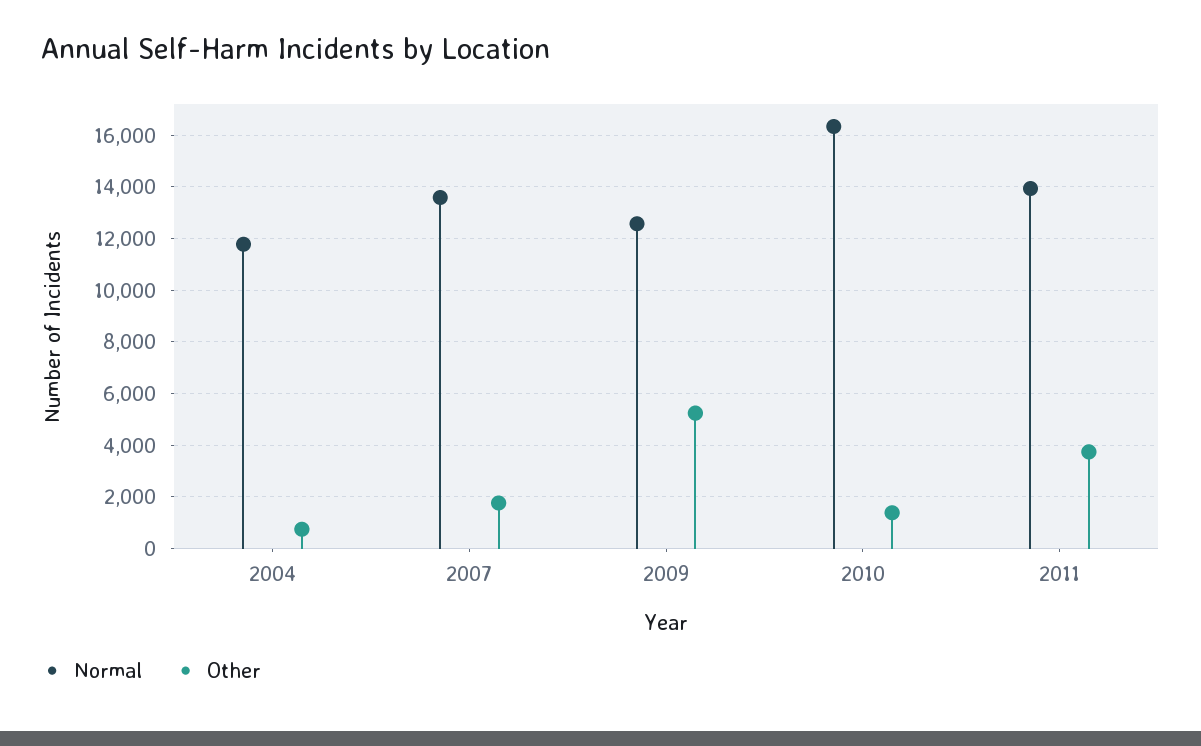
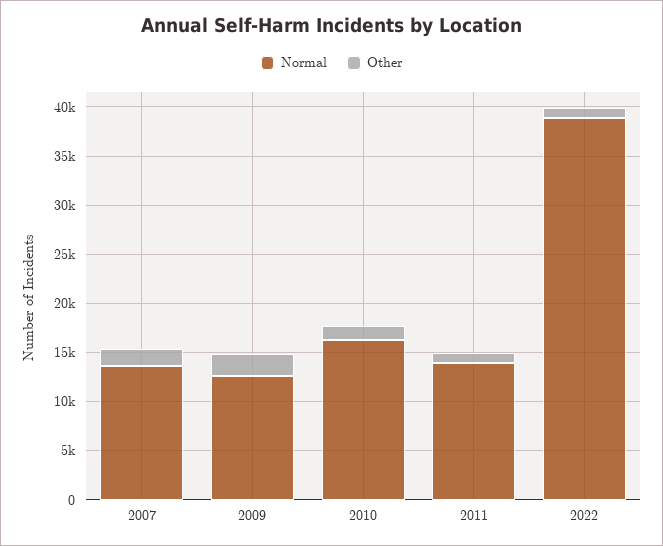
Normal, 2004: 11750 -> none
Other, 2004: 750 -> none
Other, 2009: 5250 -> 2000
Other, 2011: 3750 -> 1000
Normal, 2022: none -> 39000
Other, 2022: none -> 1000

